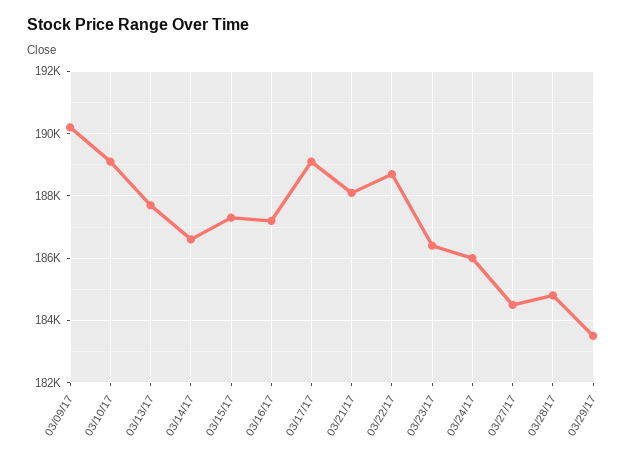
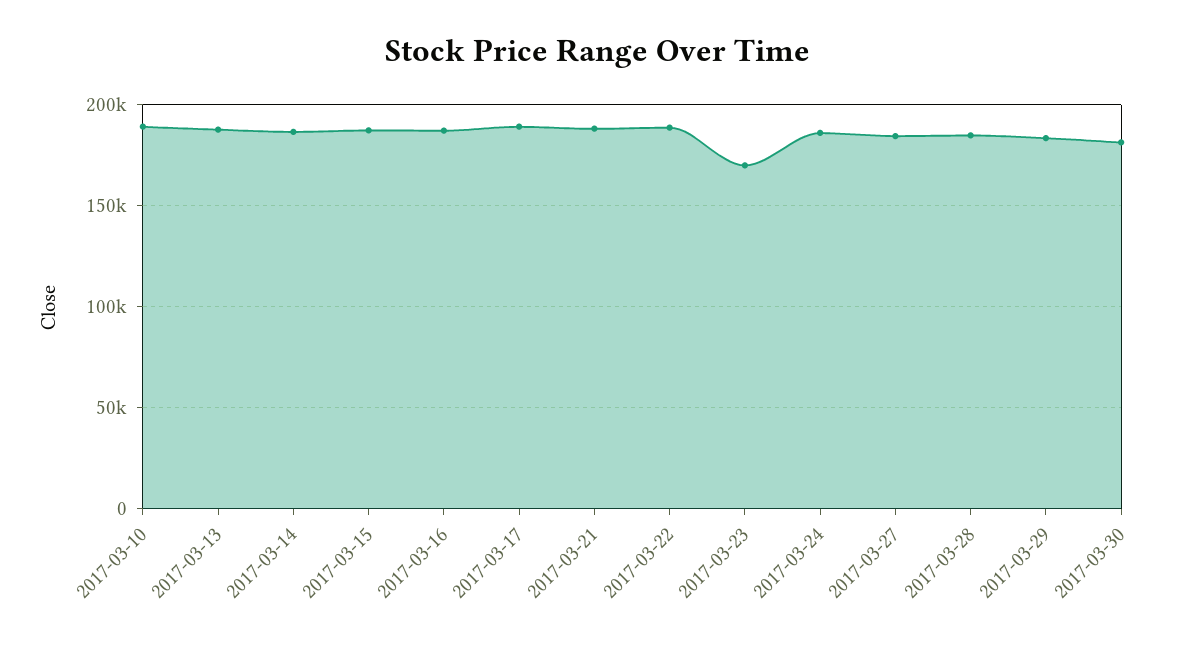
03/09/17: 190200 -> none
03/23/17: 186400 -> 170000
2017-03-30: none -> 180000

